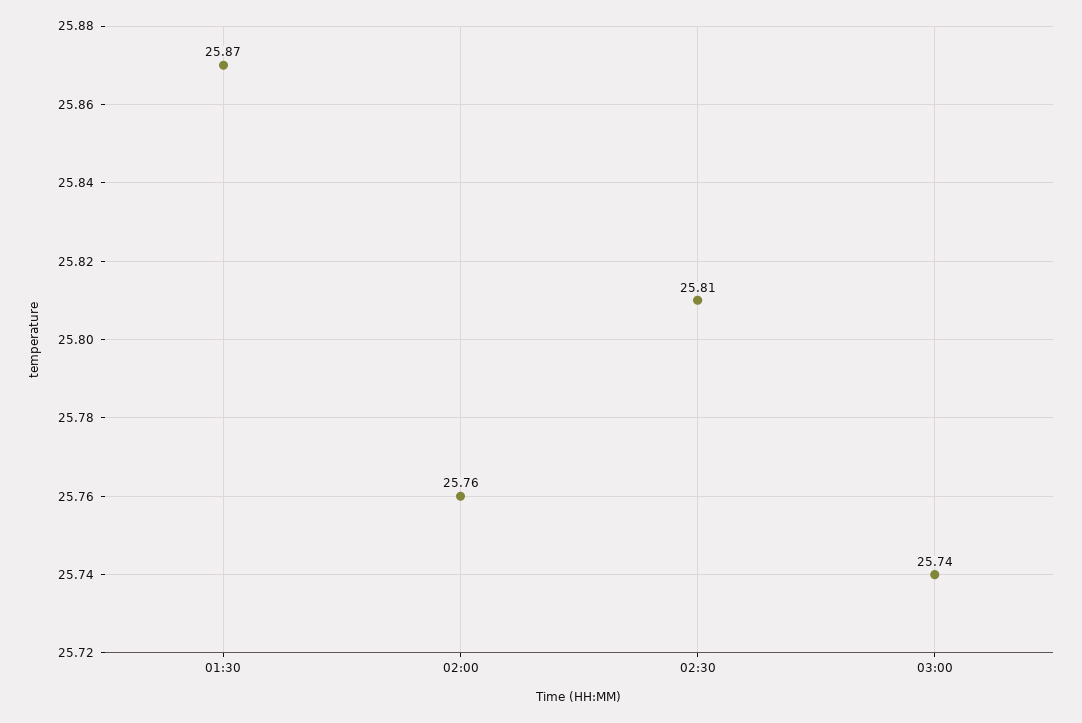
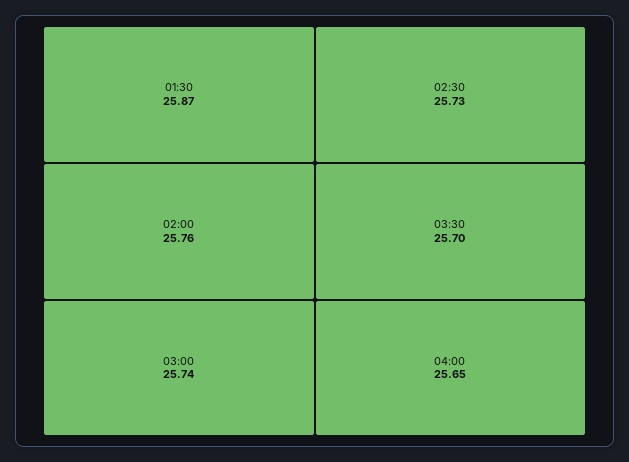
02:30: 25.81 -> 25.73
03:30: none -> 25.7
04:00: none -> 25.65

